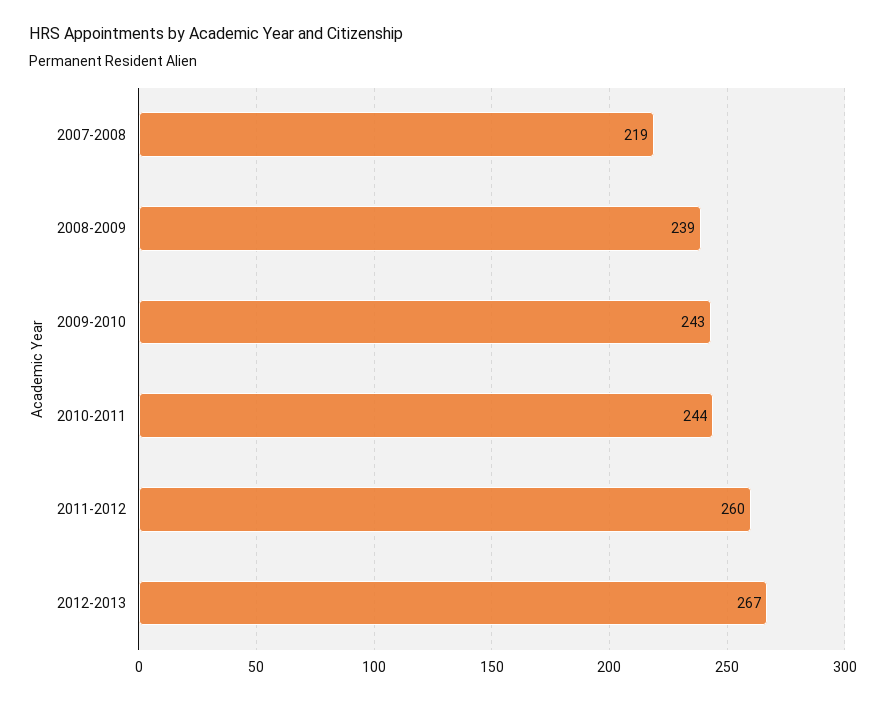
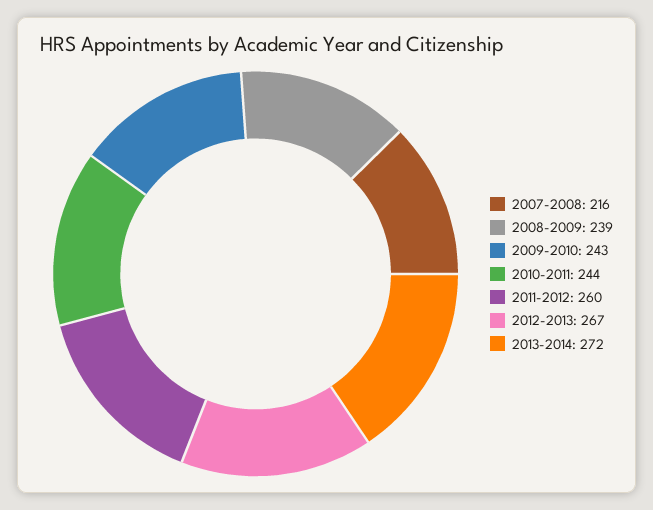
2007-2008: 219 -> 216
2013-2014: none -> 272

